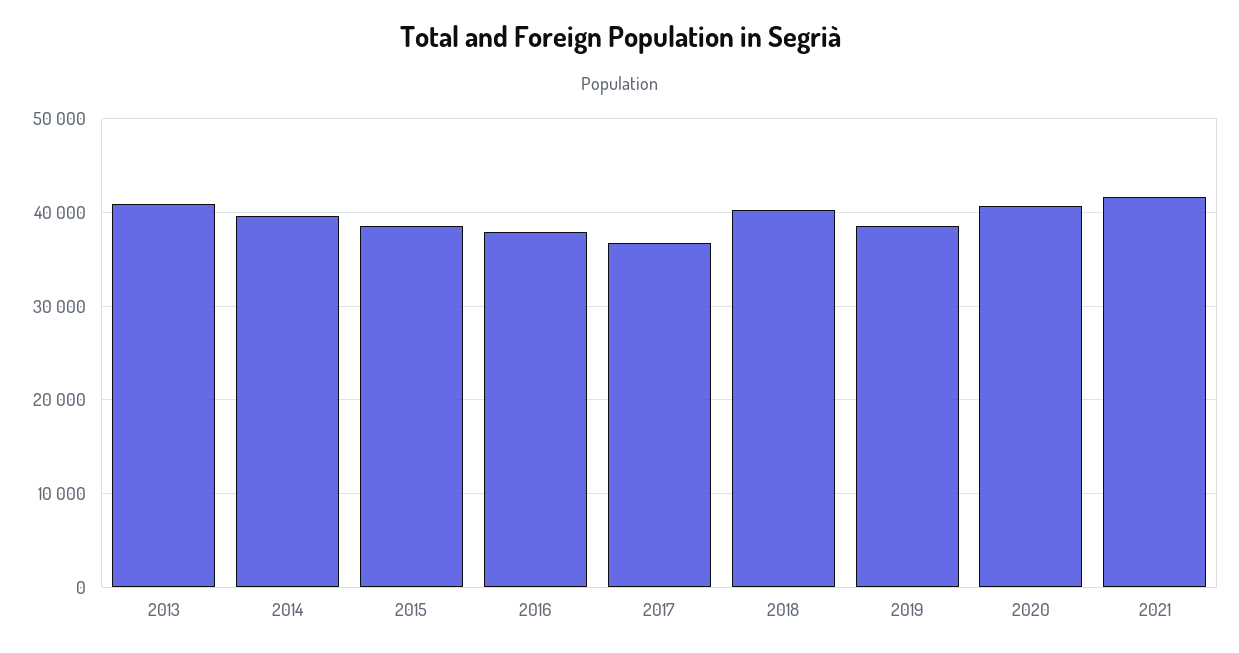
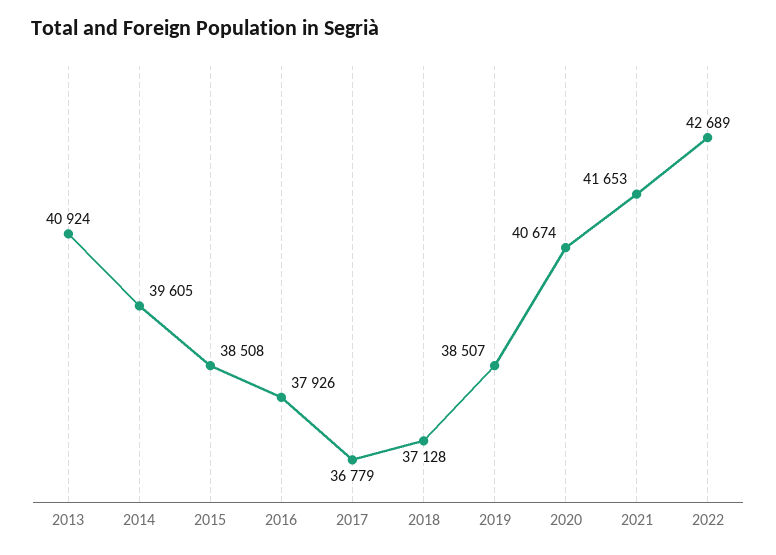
2018: 40000 -> 37128
2022: none -> 42689

